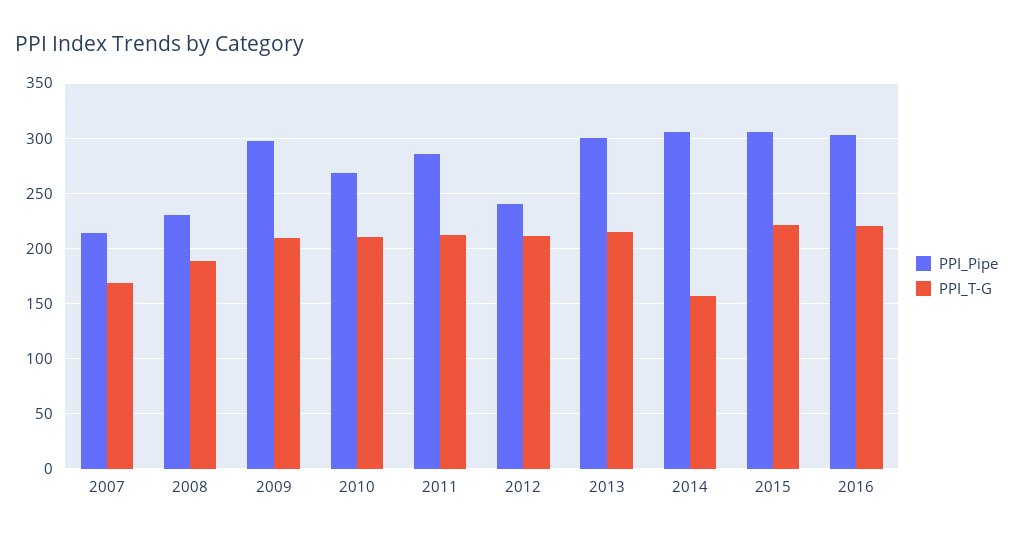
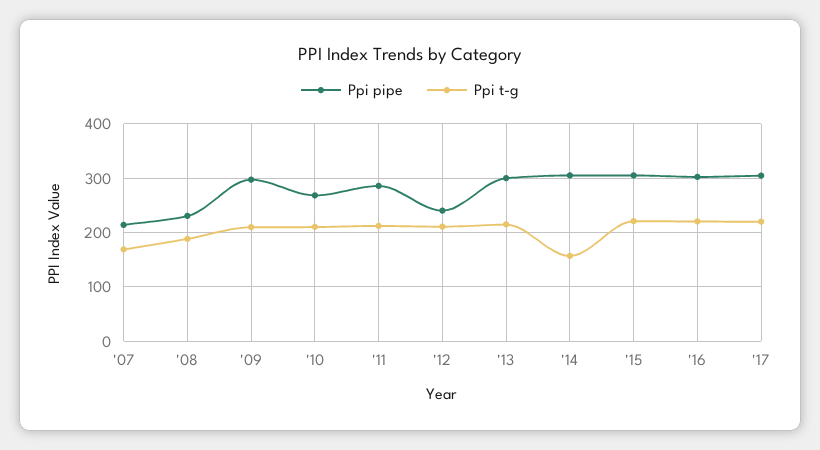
PPI_Pipe, '17: none -> 300
PPI_T-G, '17: none -> 220

